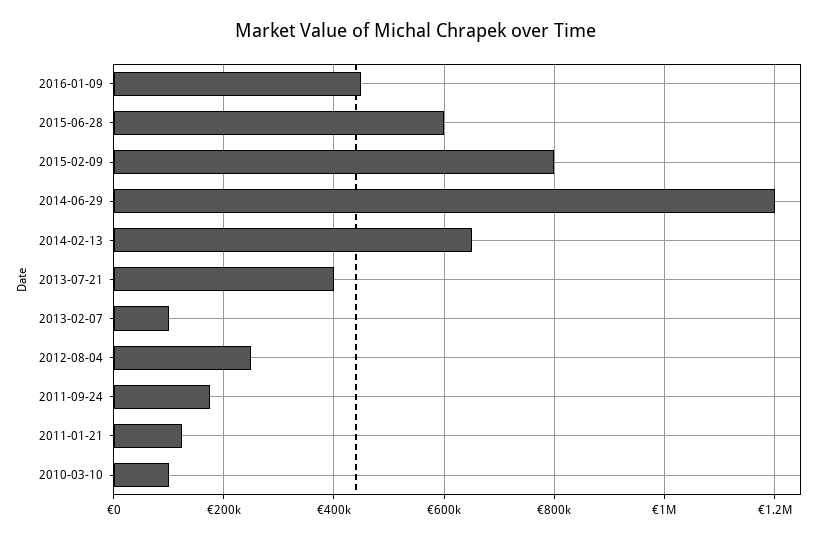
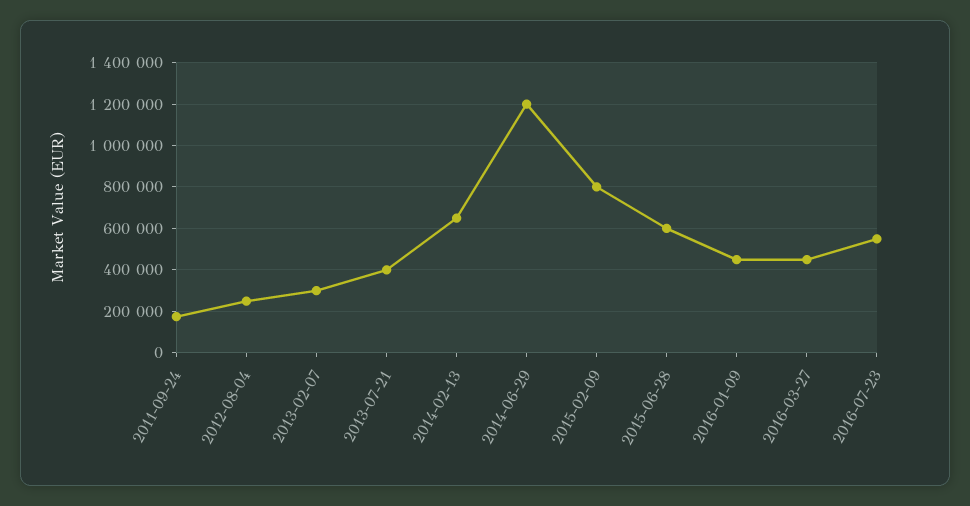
2013-02-07: 100000 -> 300000
2011-01-21: 120000 -> none
2010-03-10: 100000 -> none
2016-03-27: none -> 450000
2016-07-23: none -> 550000

